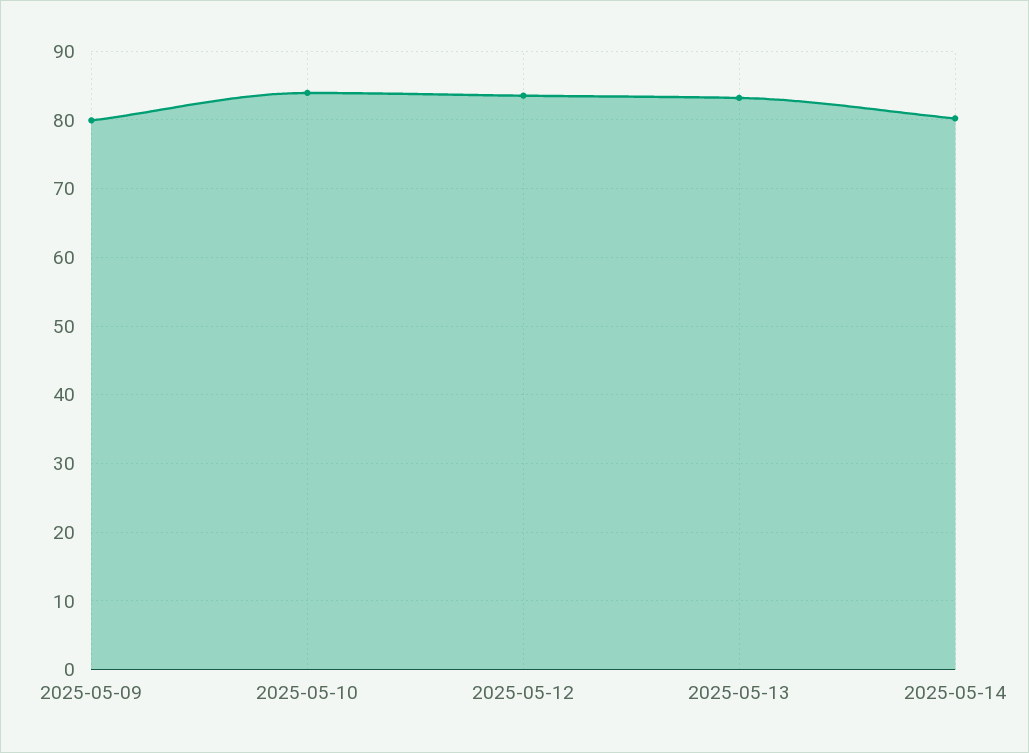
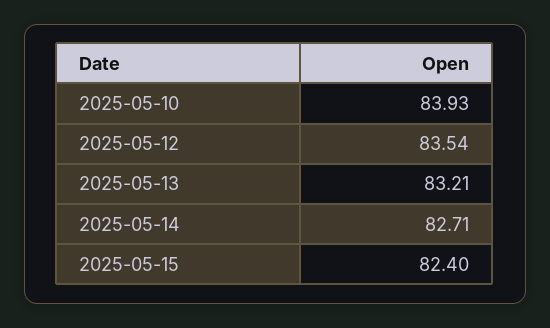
2025-05-09: 80 -> none
2025-05-14: 80 -> 82.71
2025-05-15: none -> 82.4

